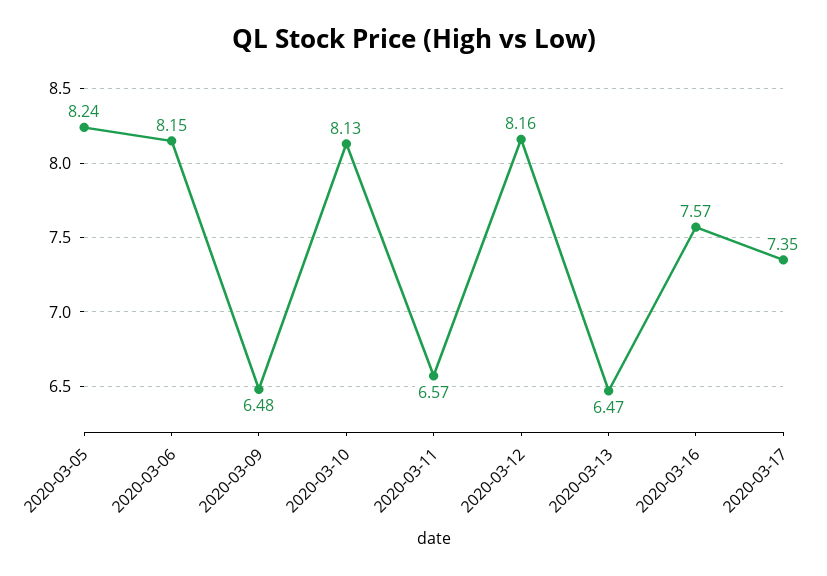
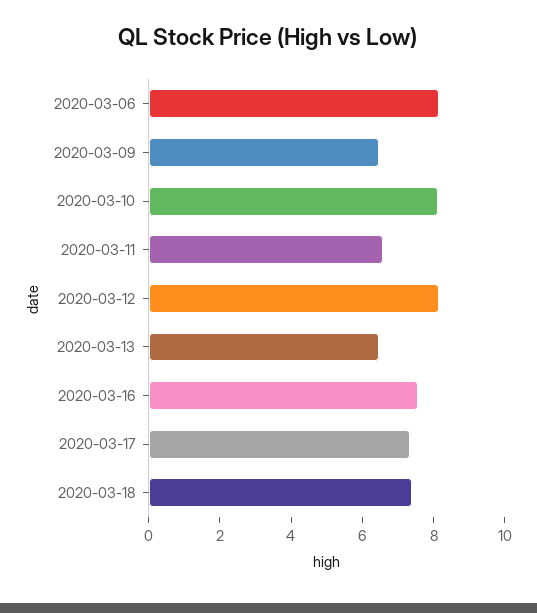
2020-03-05: 8.24 -> none
2020-03-18: none -> 7.5

